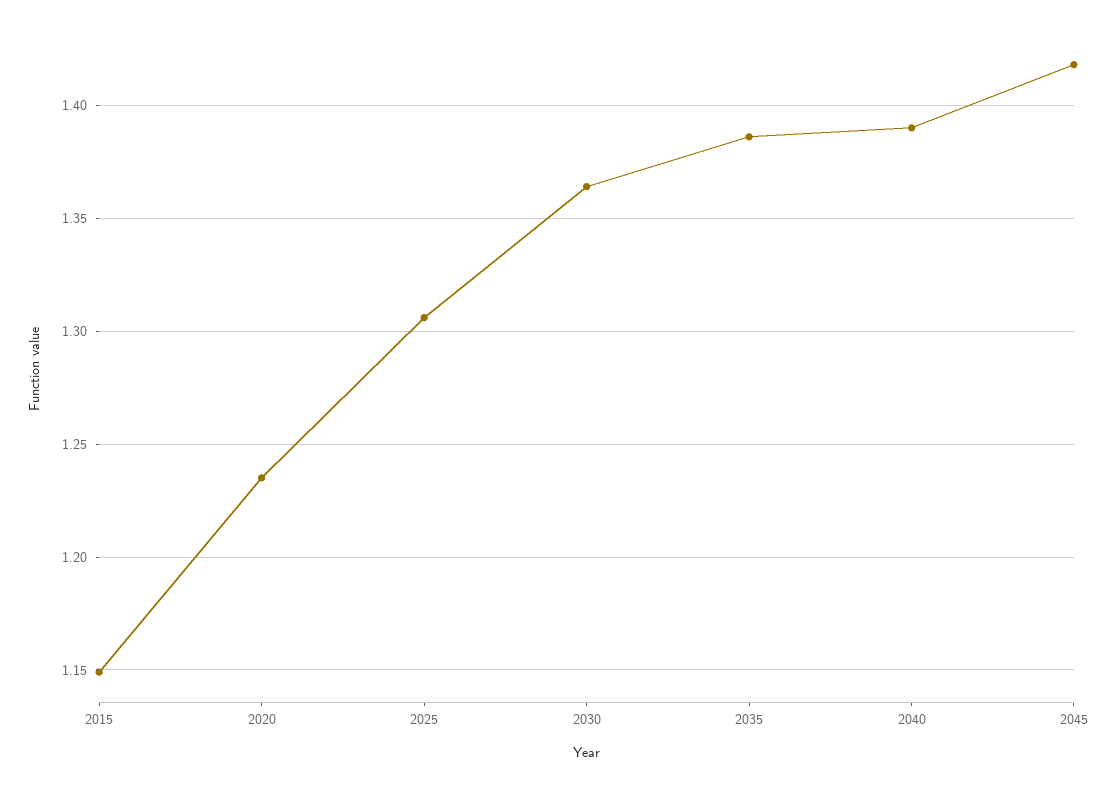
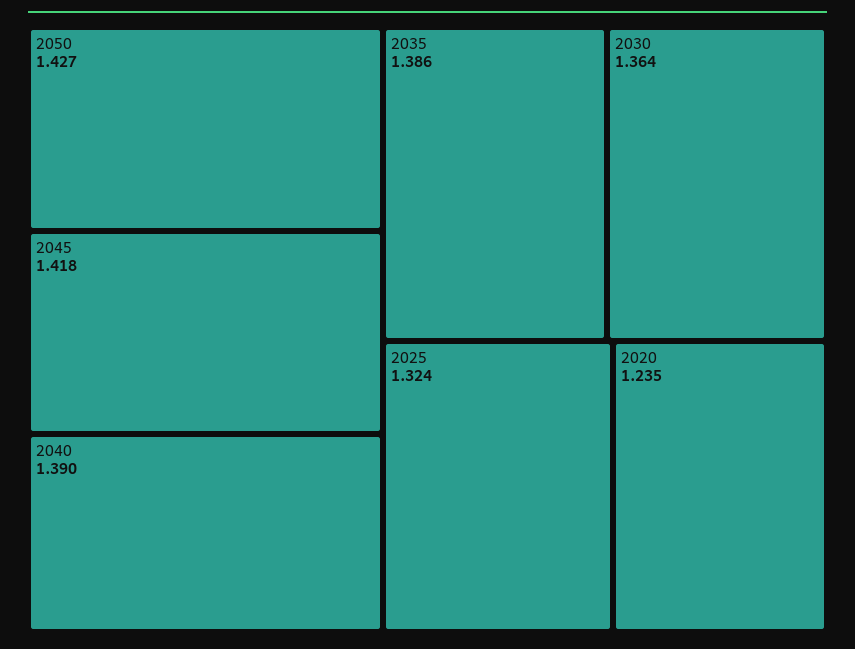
2015: 1.15 -> none
2025: 1.305 -> 1.324
2050: none -> 1.427

